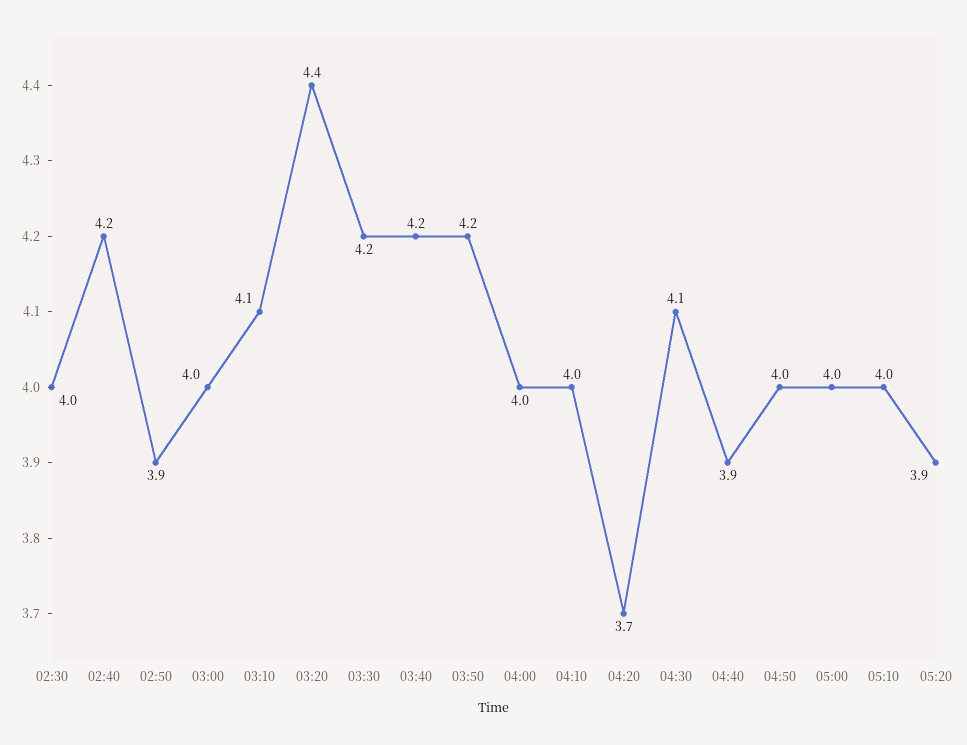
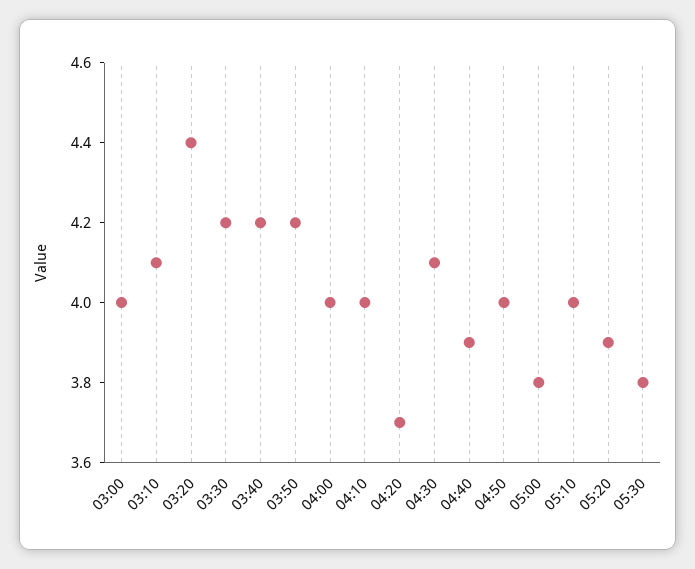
02:30: 4 -> none
02:40: 4.2 -> none
02:50: 3.9 -> none
05:00: 4 -> 3.8
05:30: none -> 3.8

